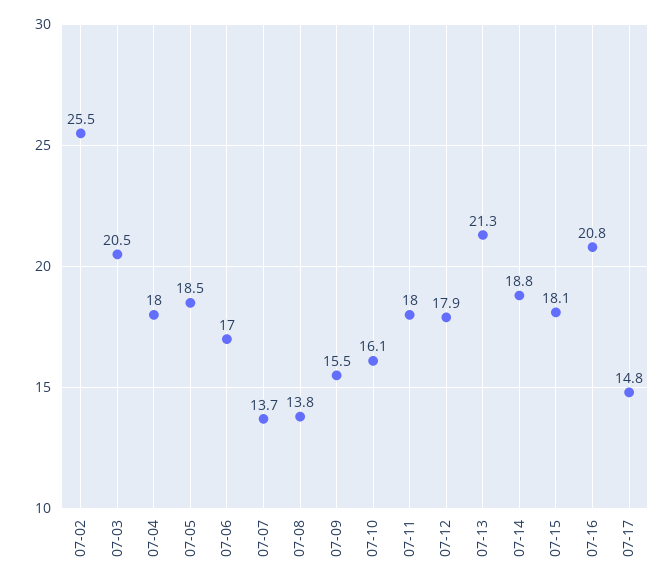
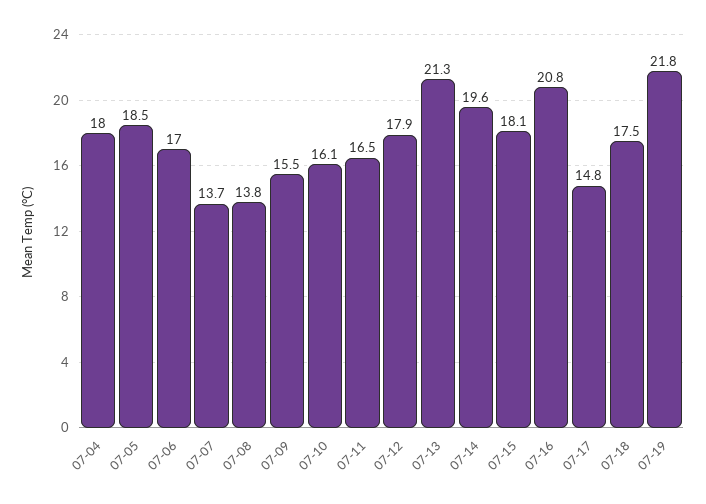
07-02: 25.5 -> none
07-03: 20.5 -> none
07-11: 18 -> 16.5
07-14: 18.8 -> 19.6
07-18: none -> 17.5
07-19: none -> 21.8

